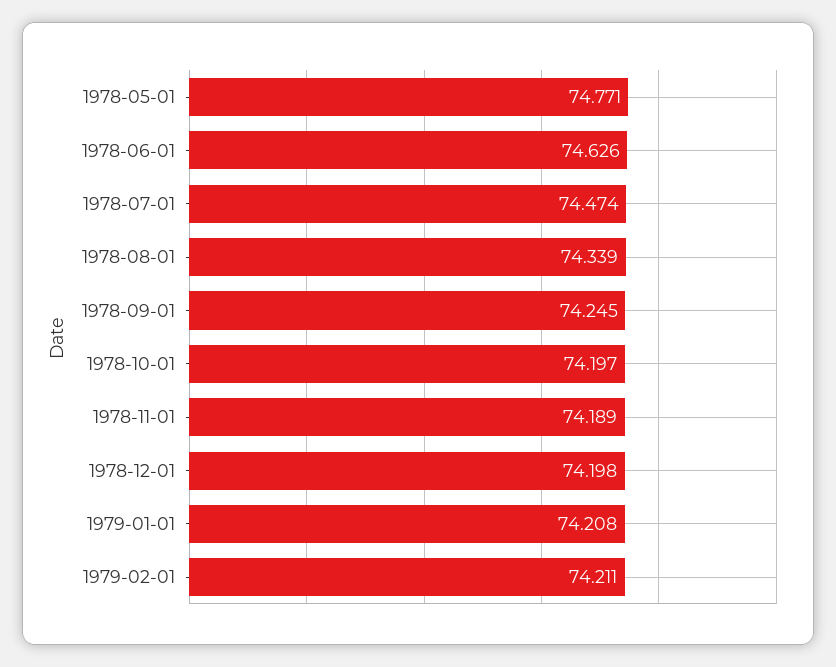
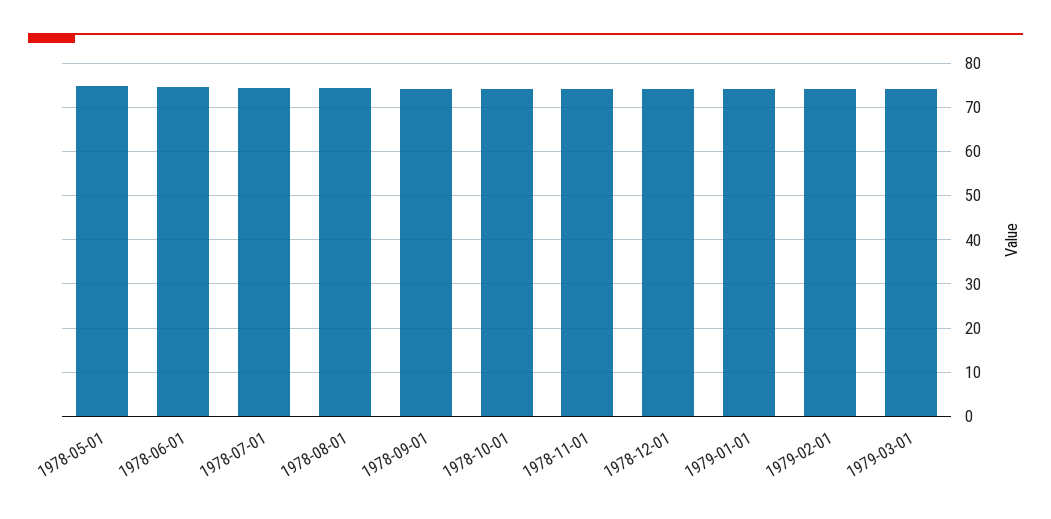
1979-03-01: none -> 74

